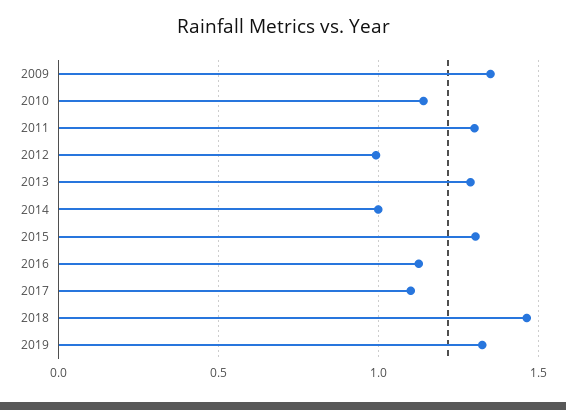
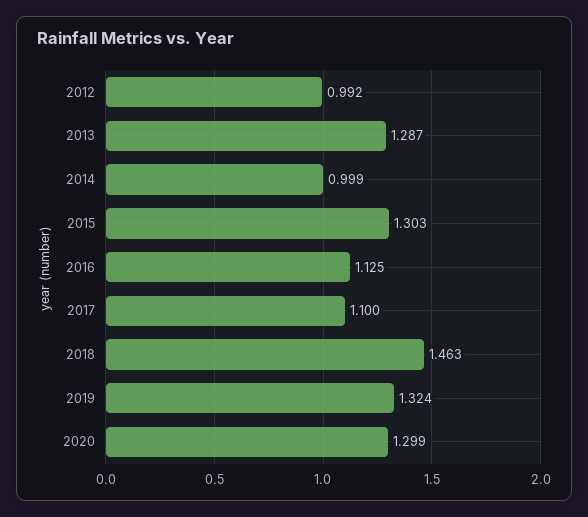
2009: 1.35 -> none
2010: 1.15 -> none
2011: 1.3 -> none
2020: none -> 1.299

